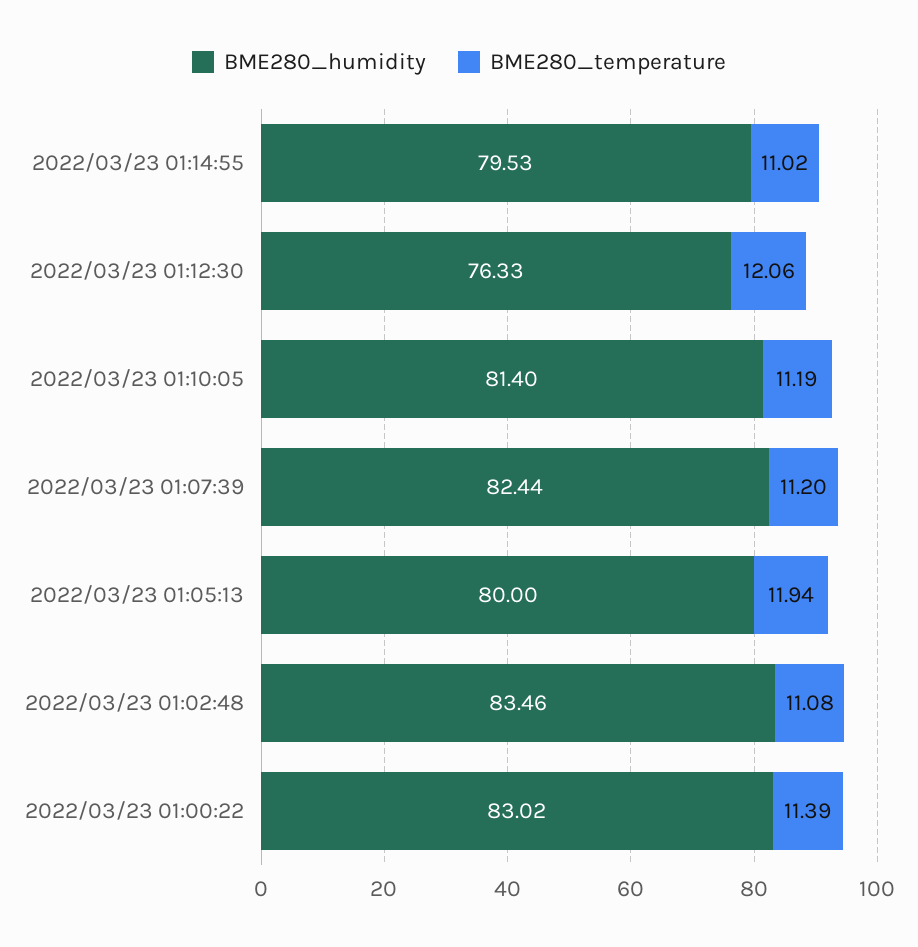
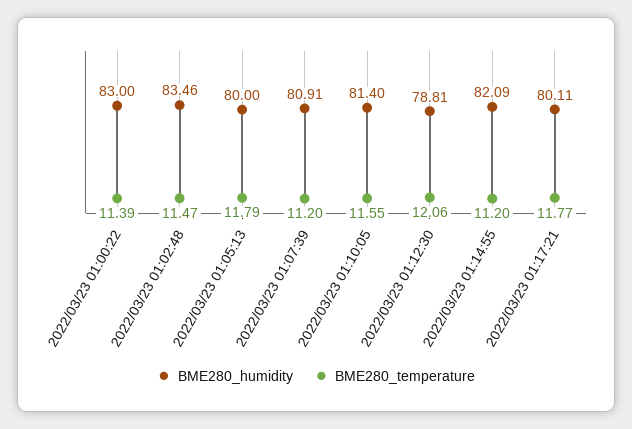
BME280_humidity, 2022/03/23 01:14:55: 79.53 -> 82.09
BME280_temperature, 2022/03/23 01:14:55: 11.02 -> 11.2
BME280_humidity, 2022/03/23 01:12:30: 76.33 -> 78.81
BME280_temperature, 2022/03/23 01:10:05: 11.19 -> 11.55
BME280_humidity, 2022/03/23 01:07:39: 82.44 -> 80.91
BME280_temperature, 2022/03/23 01:05:13: 11.94 -> 11.79
BME280_temperature, 2022/03/23 01:02:48: 11.08 -> 11.47
BME280_humidity, 2022/03/23 01:00:22: 83.02 -> 83
BME280_humidity, 2022/03/23 01:17:21: none -> 80.11
BME280_temperature, 2022/03/23 01:17:21: none -> 11.77

